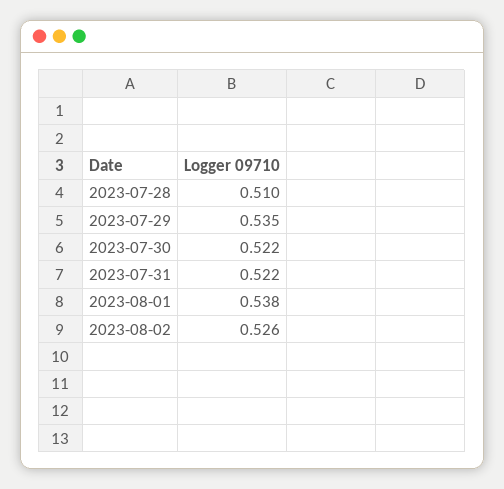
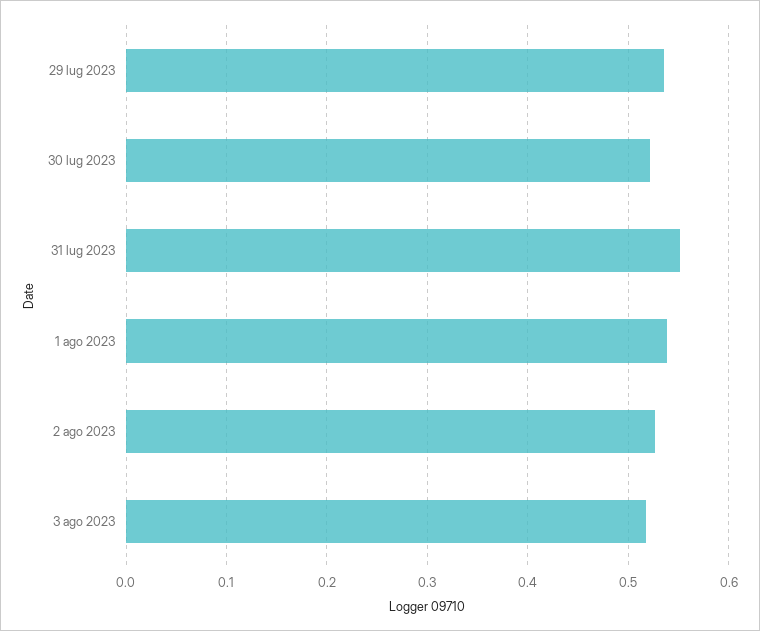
2023-07-28: 0.51 -> none
2023-07-31: 0.522 -> 0.55
3 ago 2023: none -> 0.52

